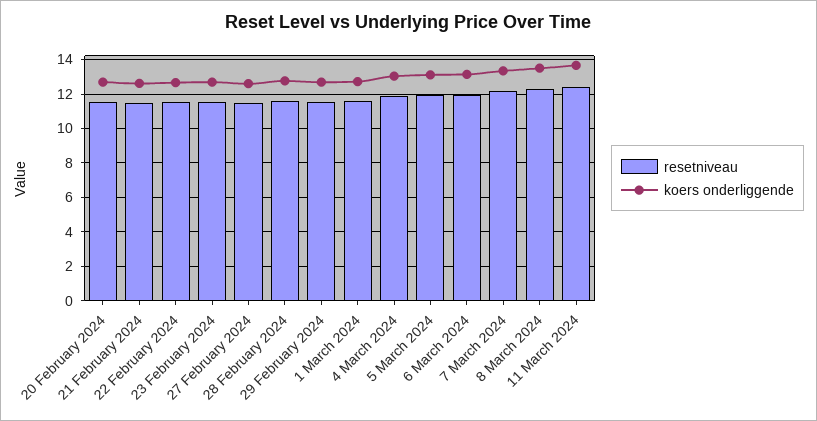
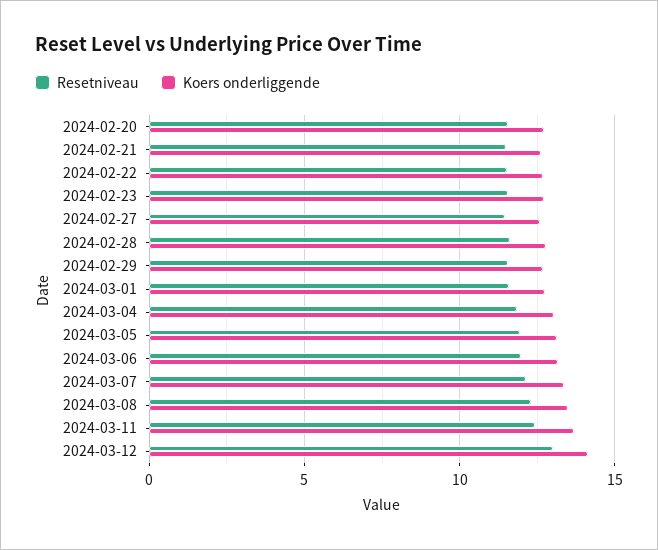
resetniveau, 2024-03-12: none -> 13
koers onderliggende, 2024-03-12: none -> 14

